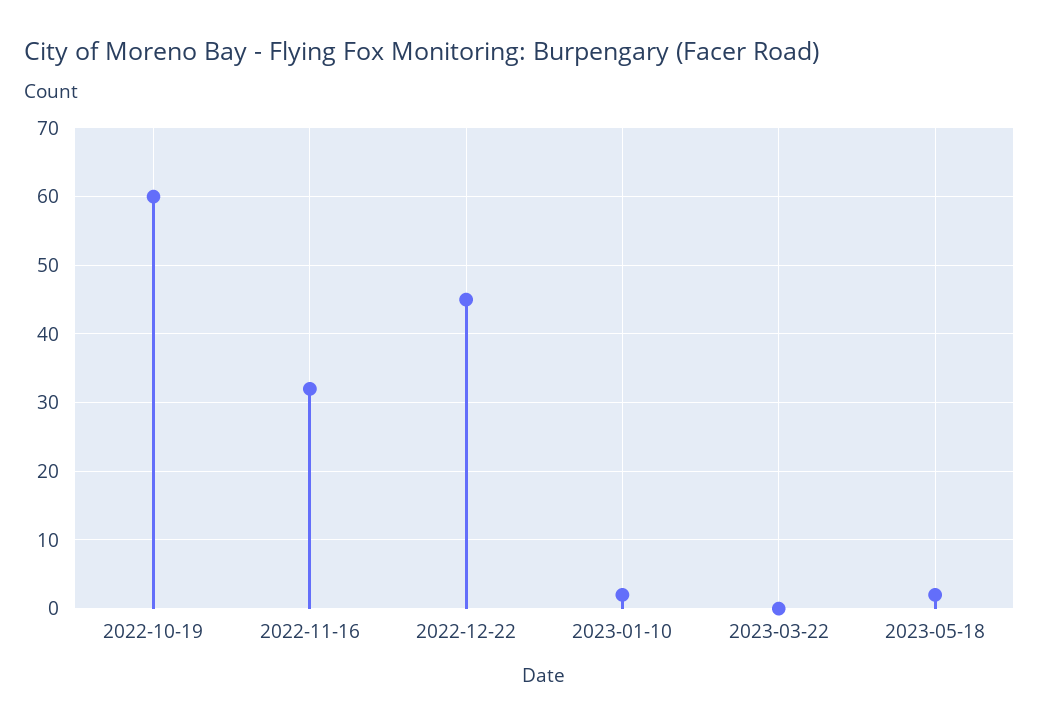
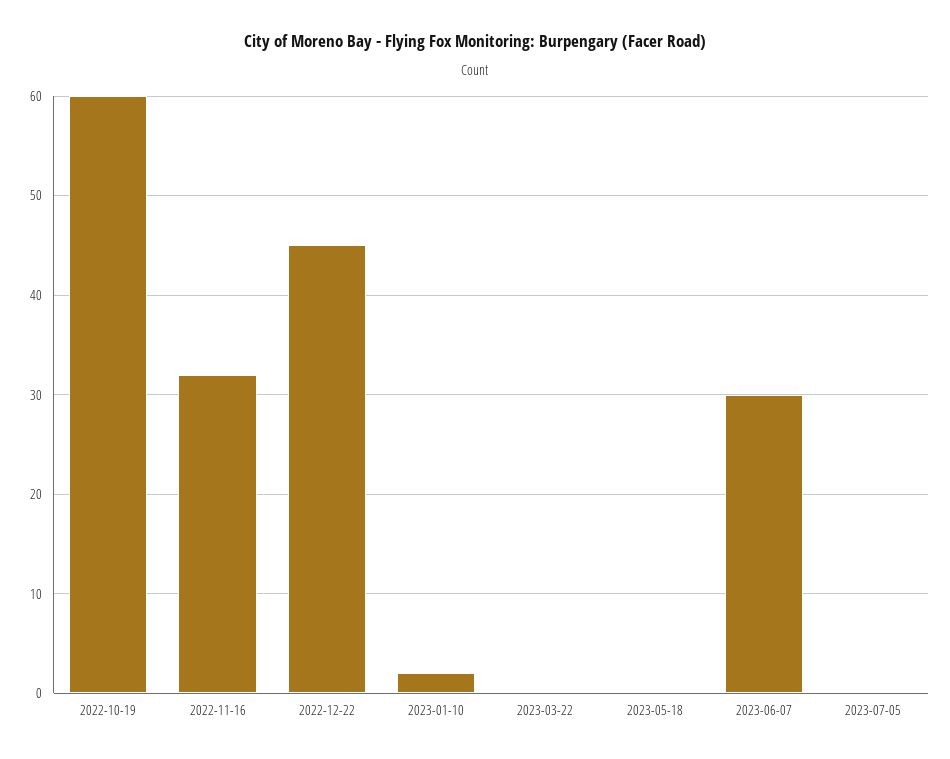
2023-05-18: 2 -> 0
2023-06-07: none -> 30
2023-07-05: none -> 0

